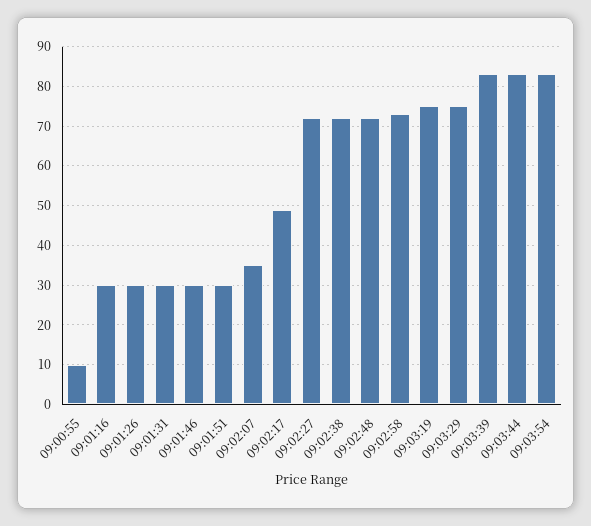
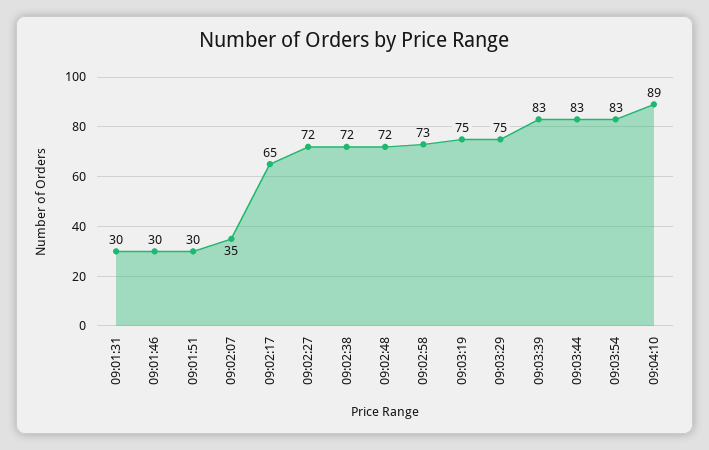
09:00:55: 10 -> none
09:01:16: 30 -> none
09:01:26: 30 -> none
09:02:17: 50 -> 65
09:04:10: none -> 89

